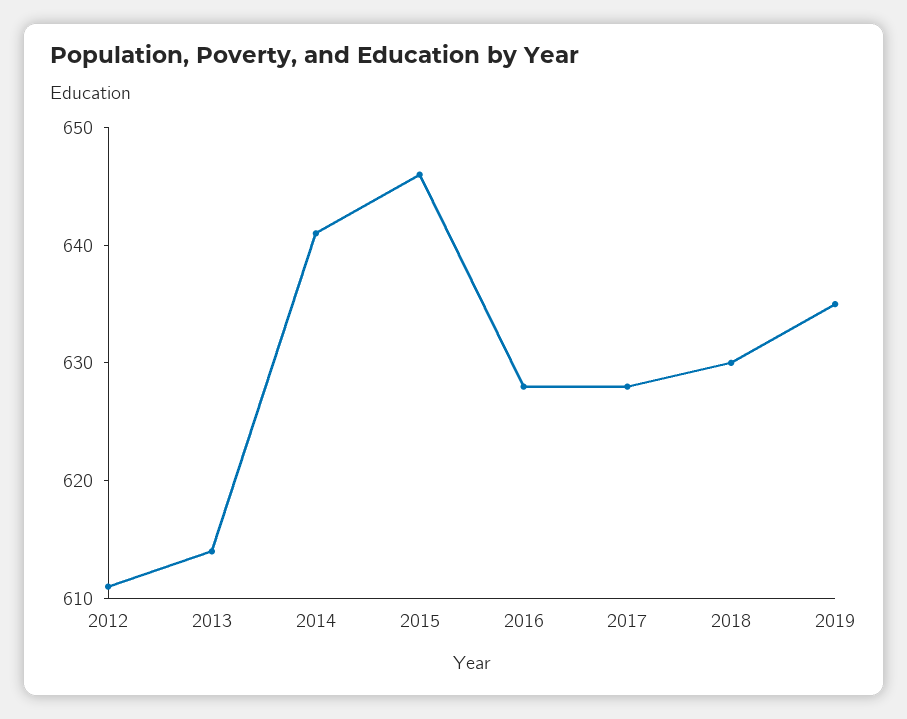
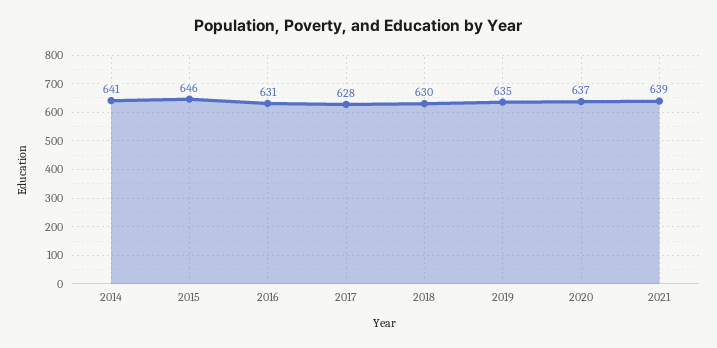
2012: 611 -> none
2013: 614 -> none
2016: 628 -> 631
2020: none -> 637
2021: none -> 639

